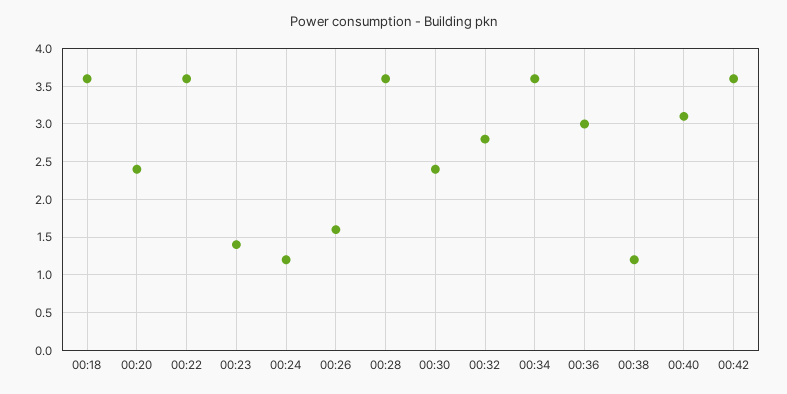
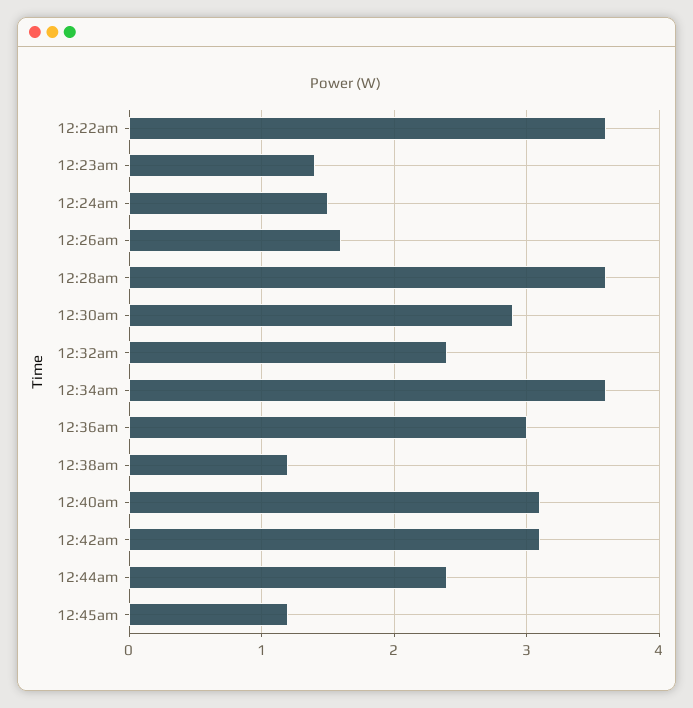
00:18: 3.6 -> none
00:20: 2.4 -> none
00:24: 1.2 -> 1.5
00:30: 2.4 -> 2.9
00:32: 2.8 -> 2.4
00:42: 3.6 -> 3.1
12:44am: none -> 2.4
12:45am: none -> 1.2

